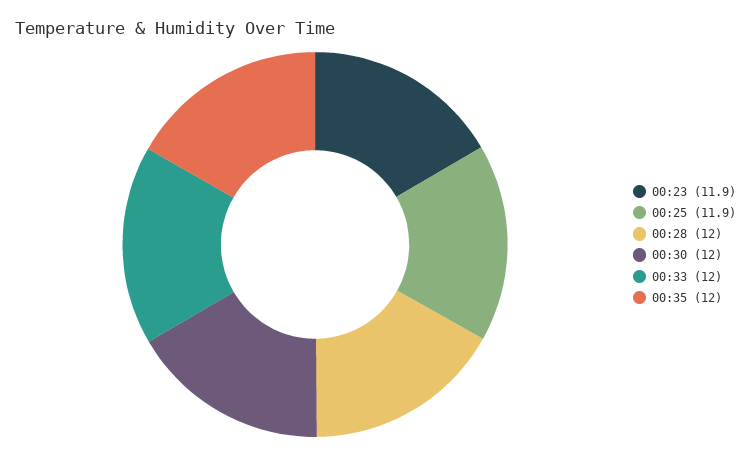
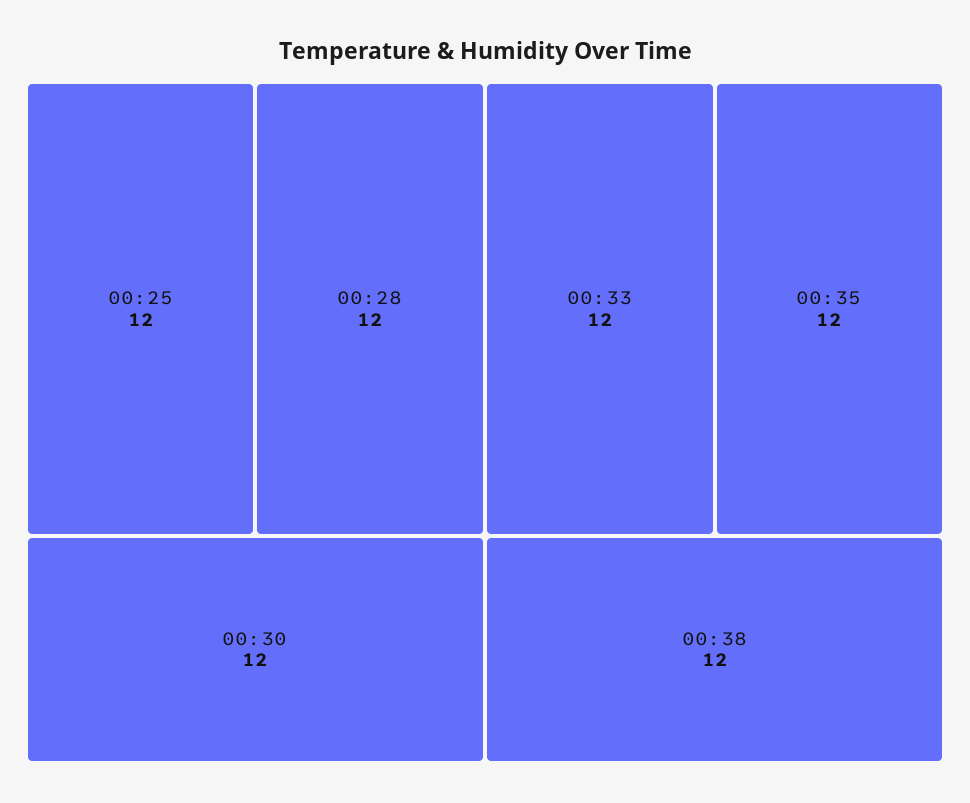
00:23: 11.9 -> none
00:25: 11.9 -> 12
00:38: none -> 12

